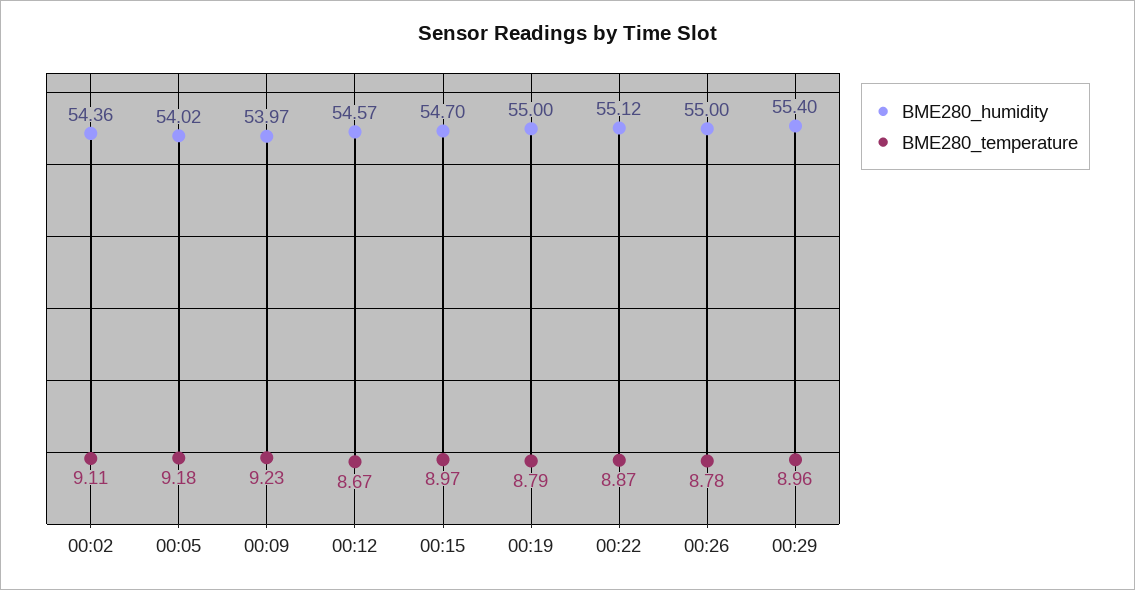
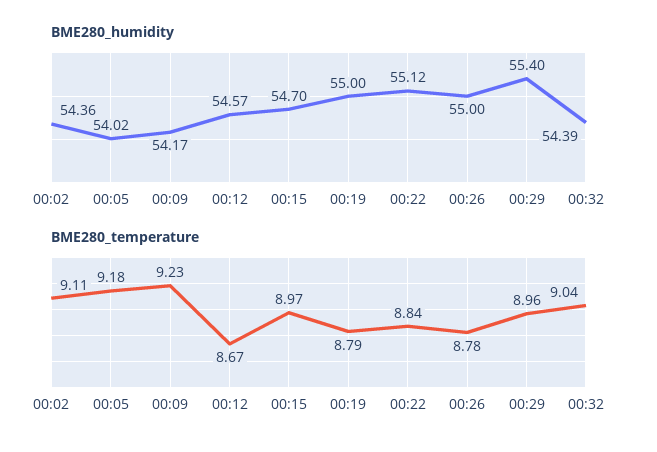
BME280_humidity, 00:09: 53.97 -> 54.17
BME280_temperature, 00:22: 8.87 -> 8.84
BME280_humidity, 00:32: none -> 54.39
BME280_temperature, 00:32: none -> 9.04

